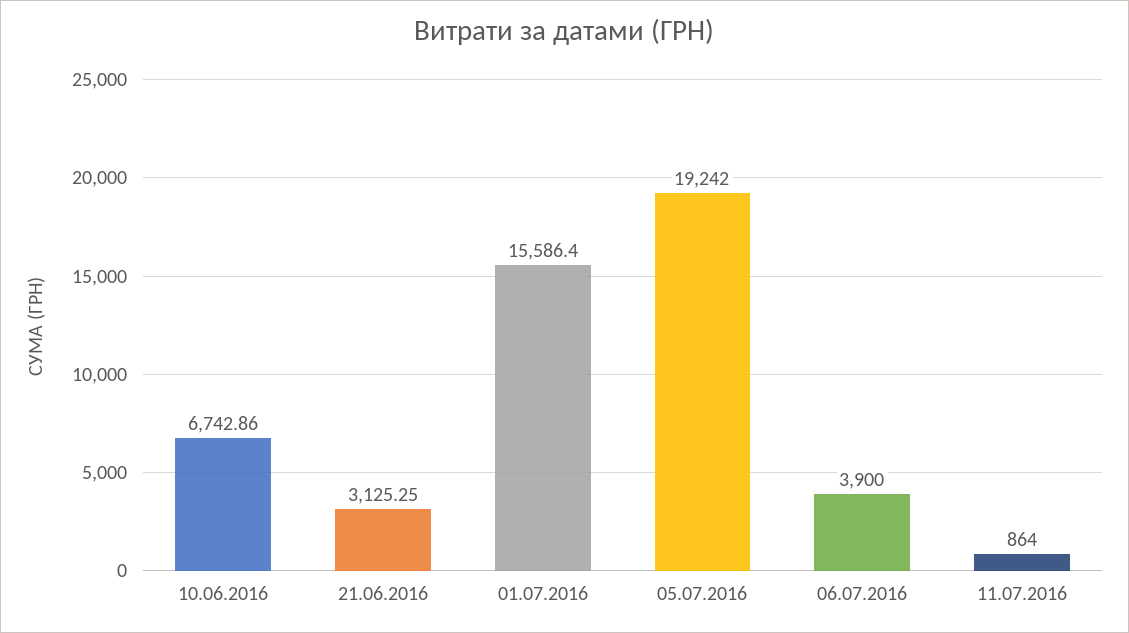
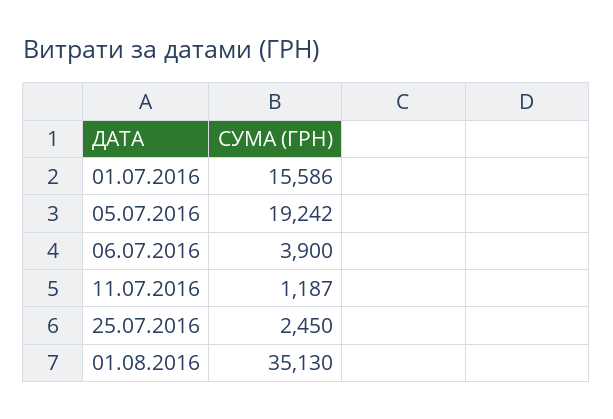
10.06.2016: 6742.86 -> none
21.06.2016: 3125.25 -> none
11.07.2016: 864 -> 1187
25.07.2016: none -> 2450
01.08.2016: none -> 35130

